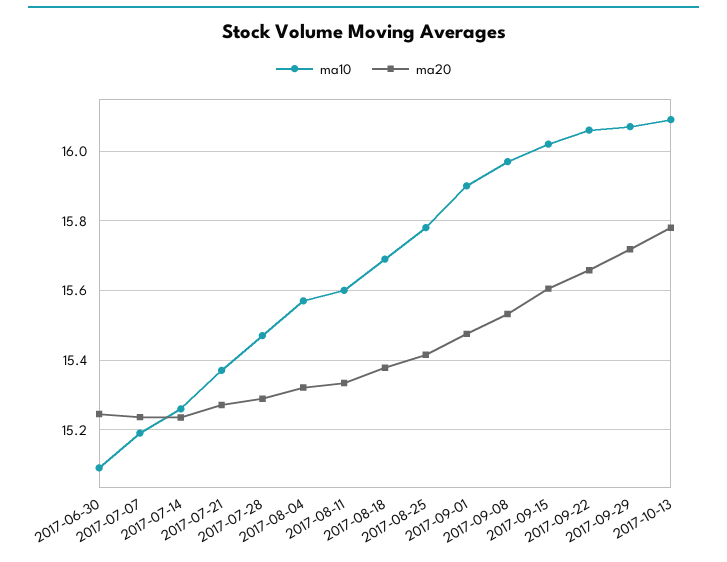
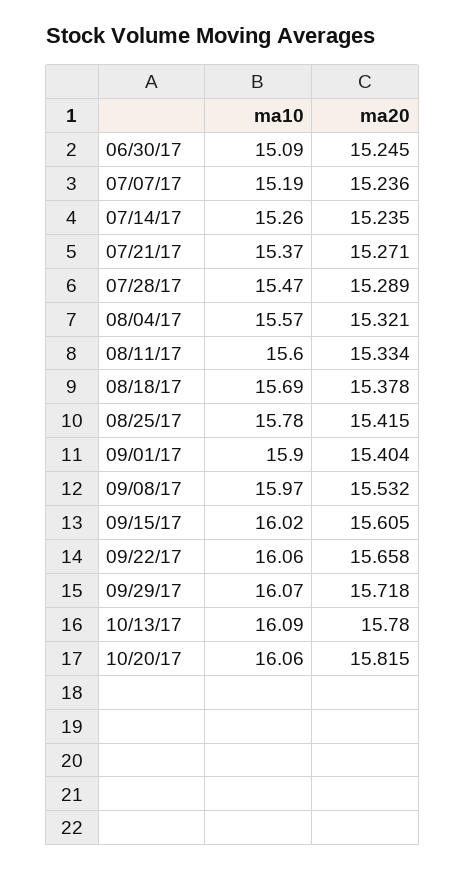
ma20, 2017-09-01: 15.48 -> 15.404
ma10, 10/20/17: none -> 16.06
ma20, 10/20/17: none -> 15.815

